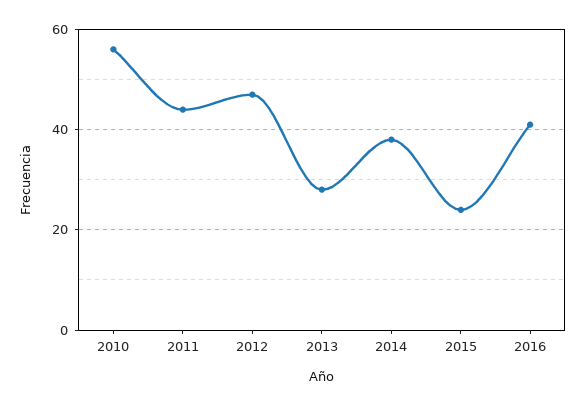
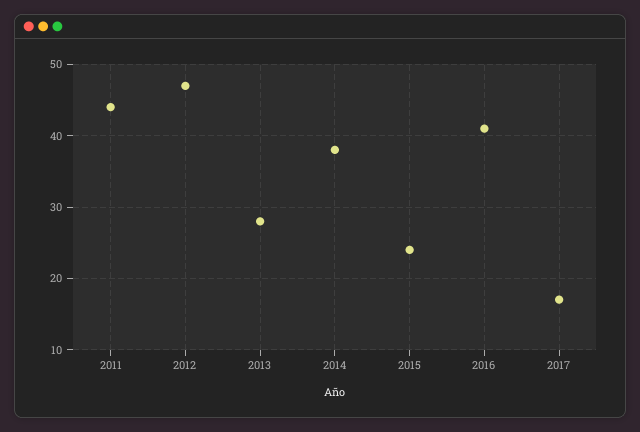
2010: 55 -> none
2017: none -> 17

